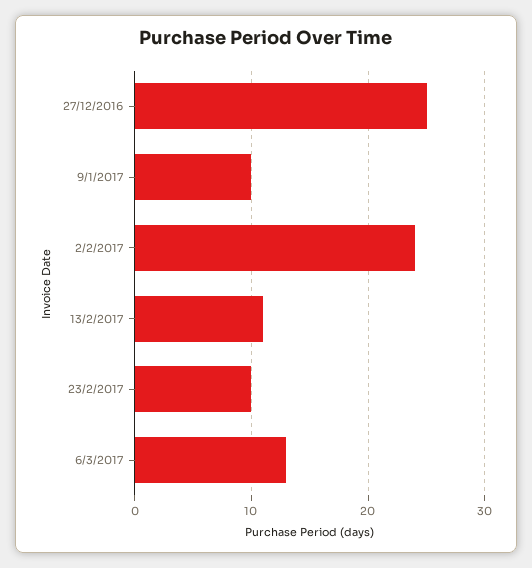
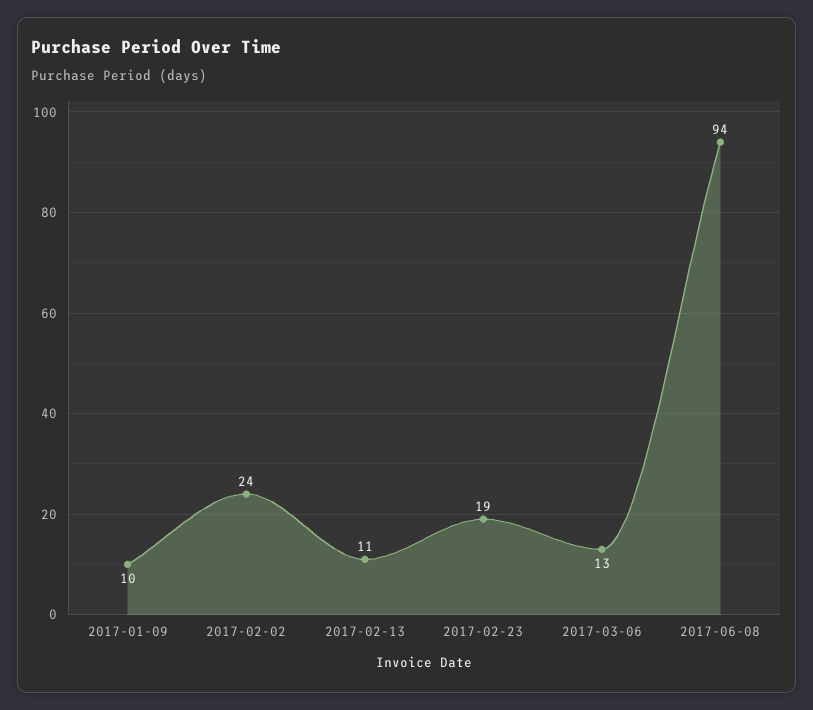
27/12/2016: 25 -> none
23/2/2017: 10 -> 19
2017-06-08: none -> 94

